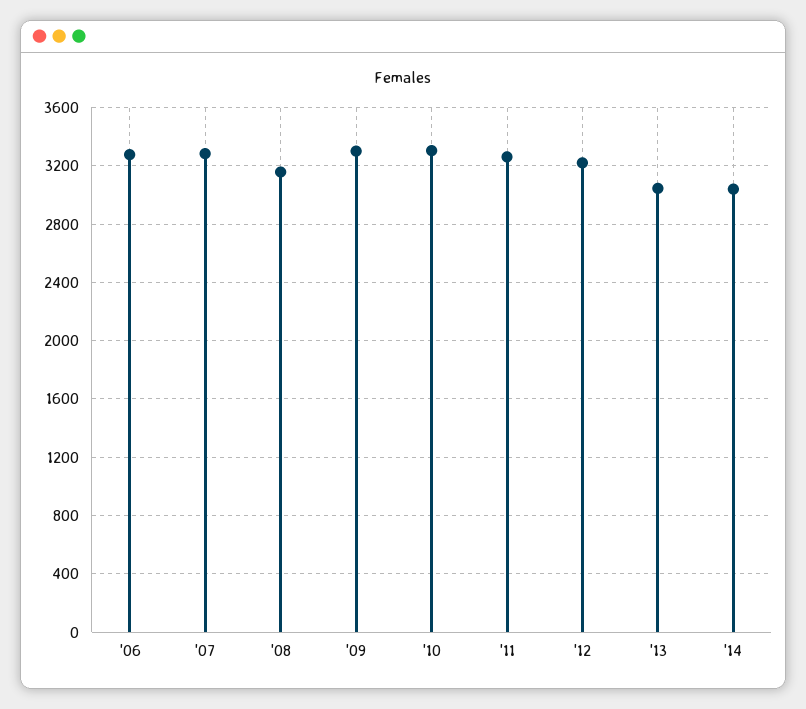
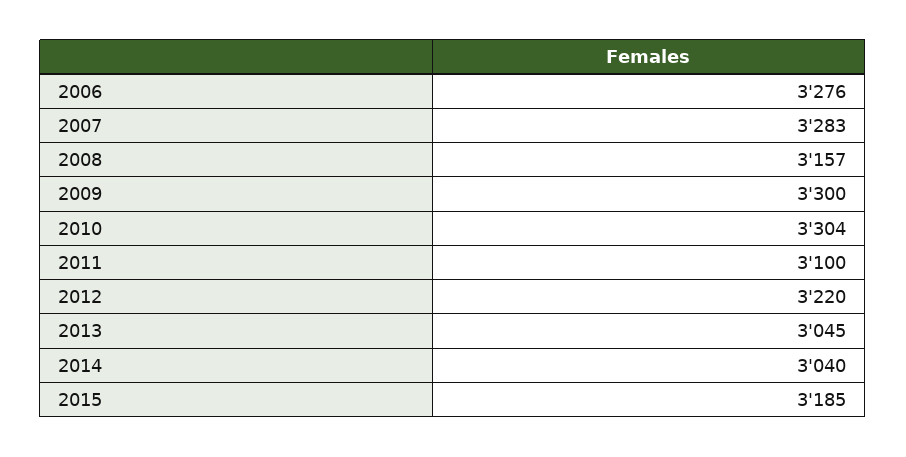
'11: 3250 -> 3100
2015: none -> 3185

